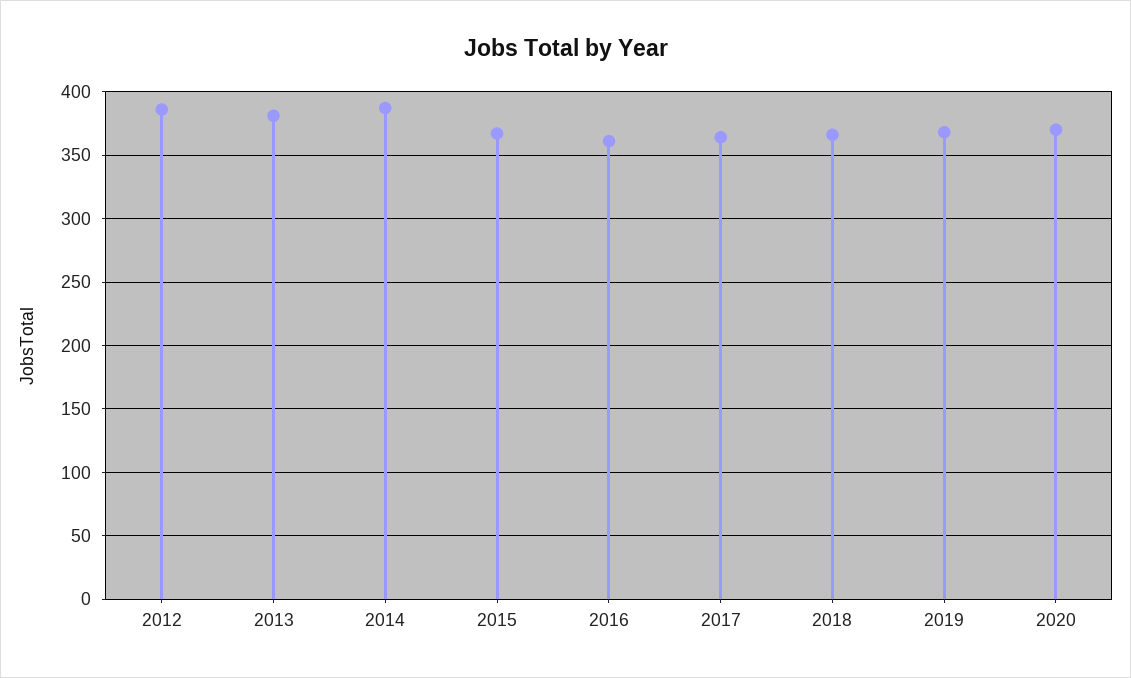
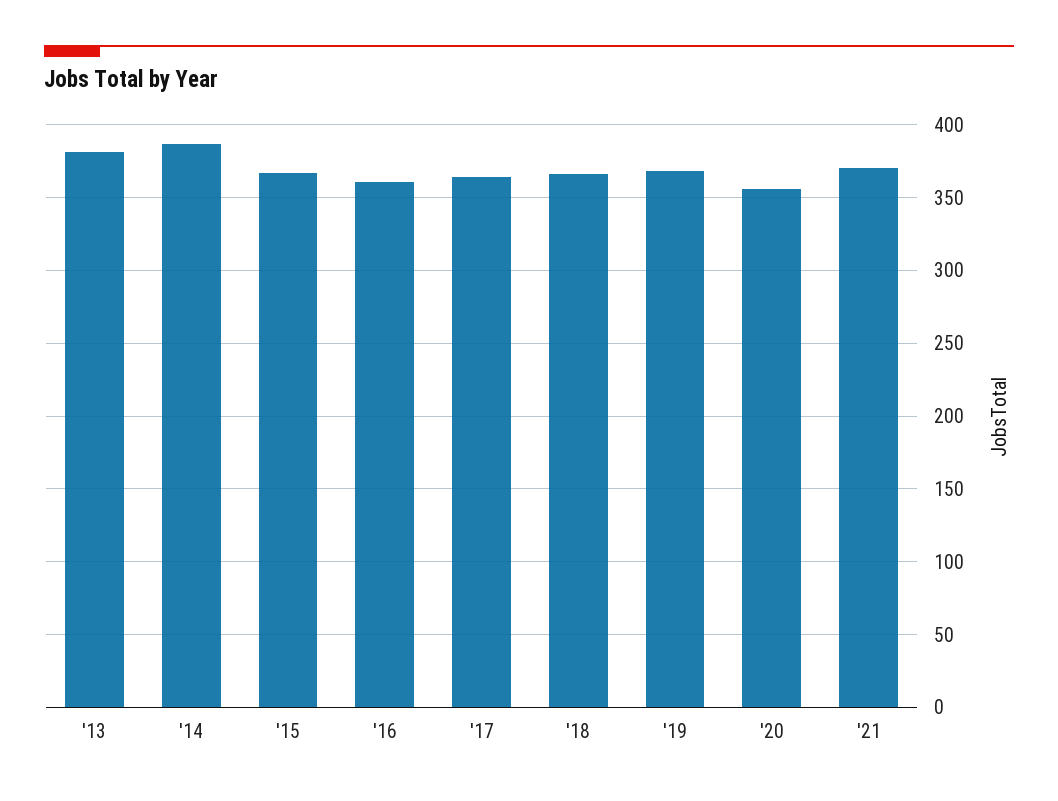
2012: 385 -> none
2020: 370 -> 355
'21: none -> 370

